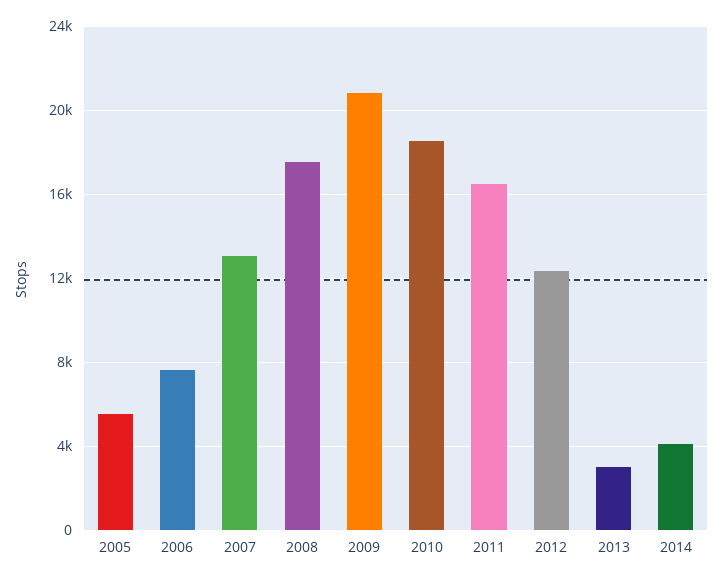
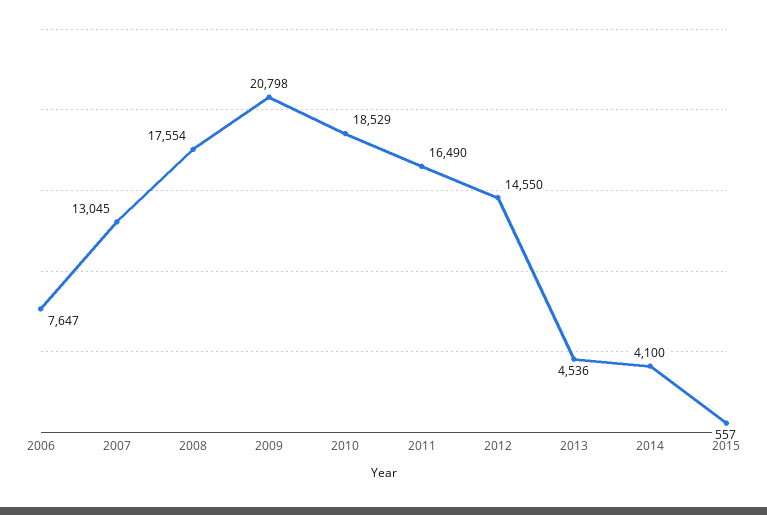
2005: 5500 -> none
2012: 12500 -> 14550
2013: 3000 -> 4536
2015: none -> 557

